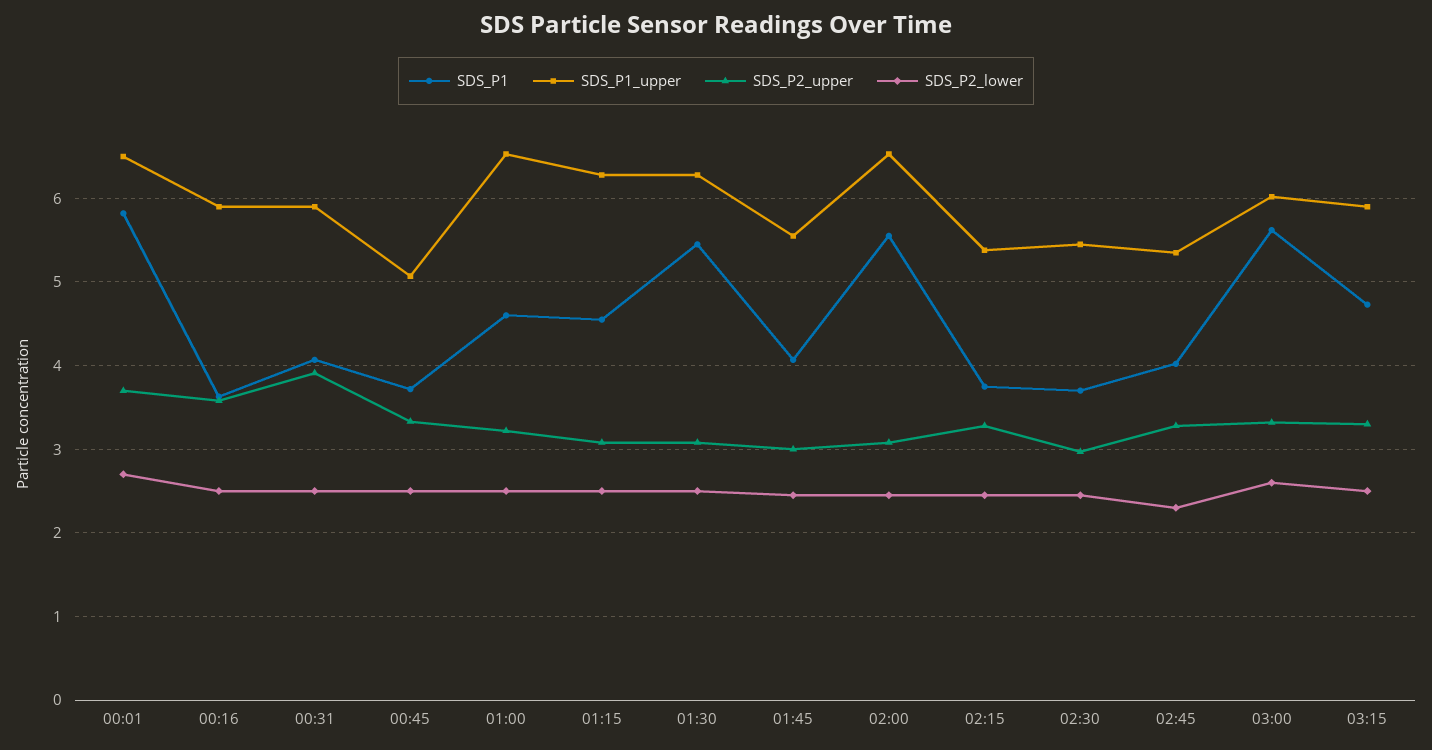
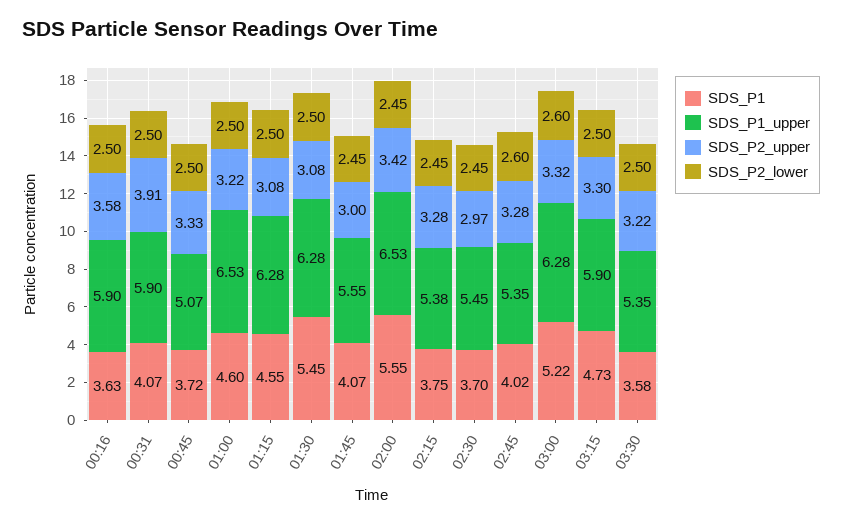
SDS_P1, 00:01: 5.8 -> none
SDS_P1_upper, 00:01: 6.5 -> none
SDS_P2_upper, 00:01: 3.7 -> none
SDS_P2_lower, 00:01: 2.7 -> none
SDS_P2_upper, 02:00: 3.1 -> 3.42
SDS_P2_lower, 02:45: 2.3 -> 2.6
SDS_P1, 03:00: 5.6 -> 5.22
SDS_P1_upper, 03:00: 6 -> 6.28
SDS_P1, 03:30: none -> 3.58
SDS_P1_upper, 03:30: none -> 5.35
SDS_P2_upper, 03:30: none -> 3.22
SDS_P2_lower, 03:30: none -> 2.5

